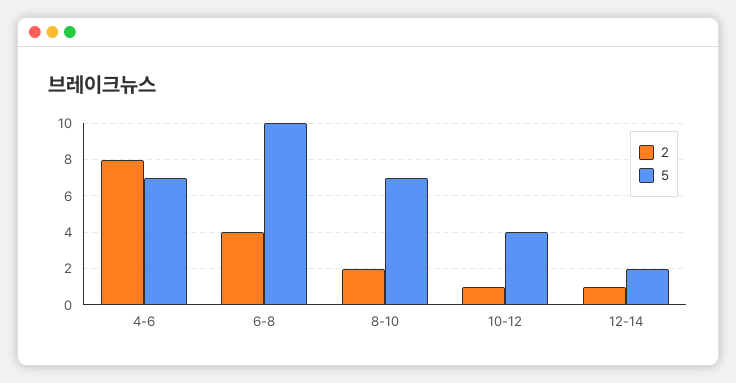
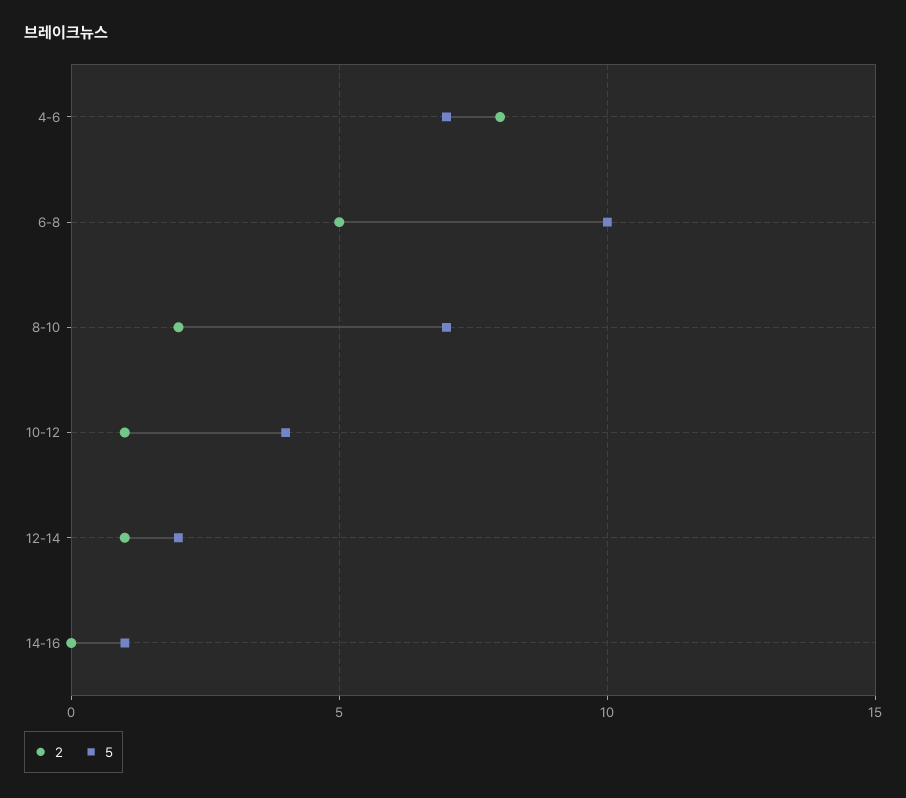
2, 6-8: 4 -> 5
2, 14-16: none -> 0
5, 14-16: none -> 1

